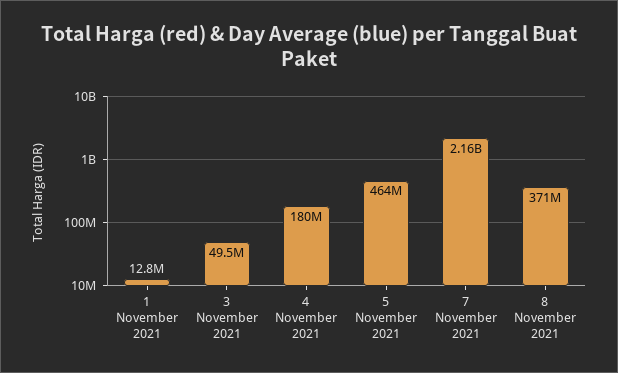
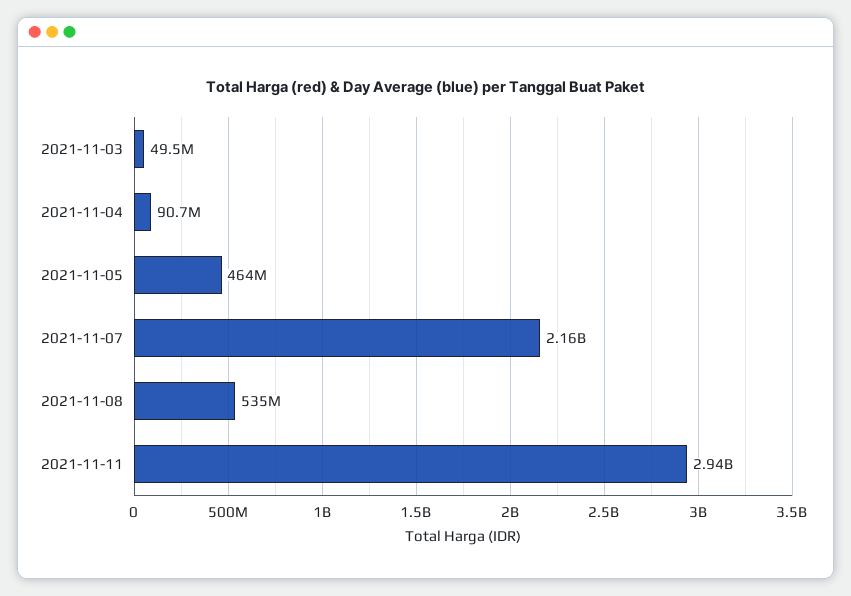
1 November 2021: 12800000 -> none
4 November 2021: 180000000 -> 90700000
8 November 2021: 371000000 -> 535000000
2021-11-11: none -> 2940000000

